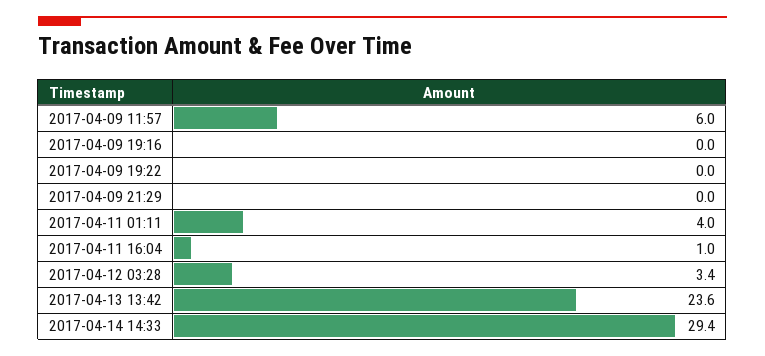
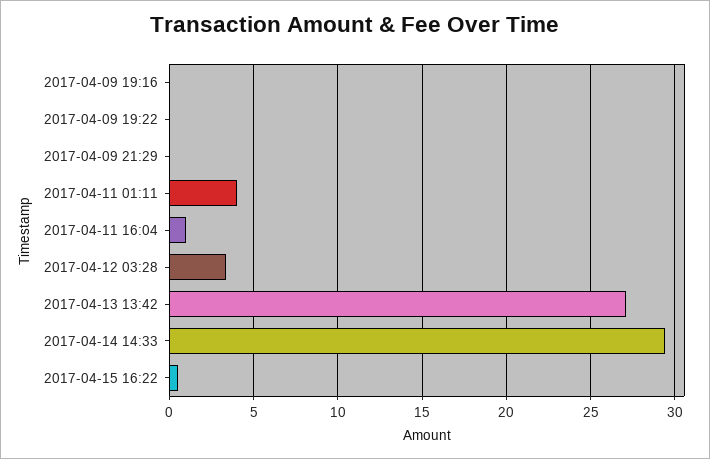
2017-04-09 11:57: 6 -> none
2017-04-13 13:42: 23.6 -> 27
2017-04-15 16:22: none -> 0.5

